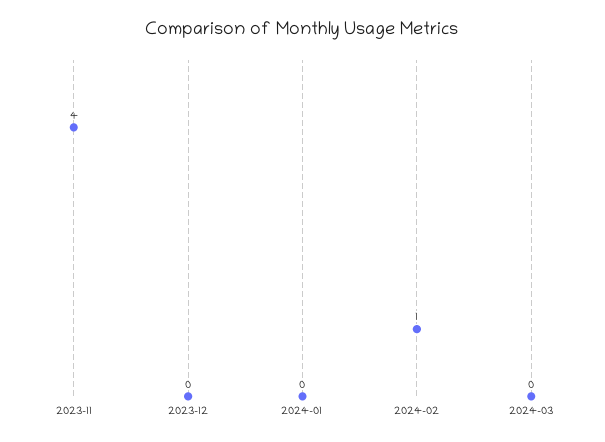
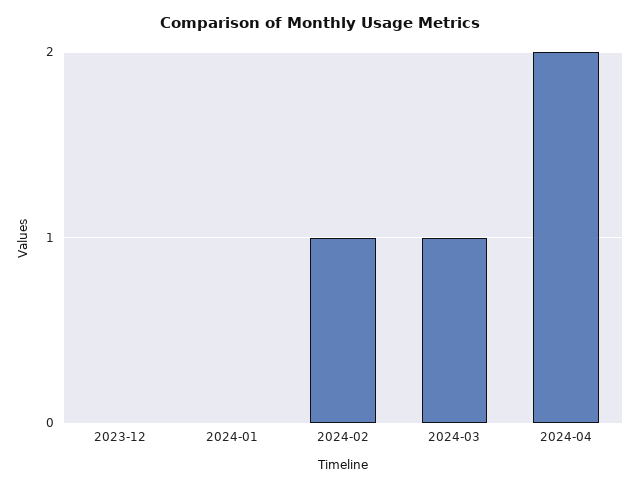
2023-11: 4 -> none
2024-03: 0 -> 1
2024-04: none -> 2

